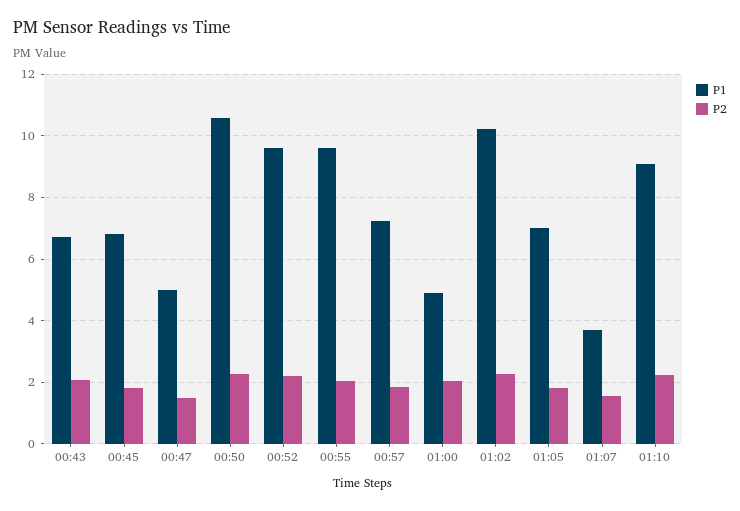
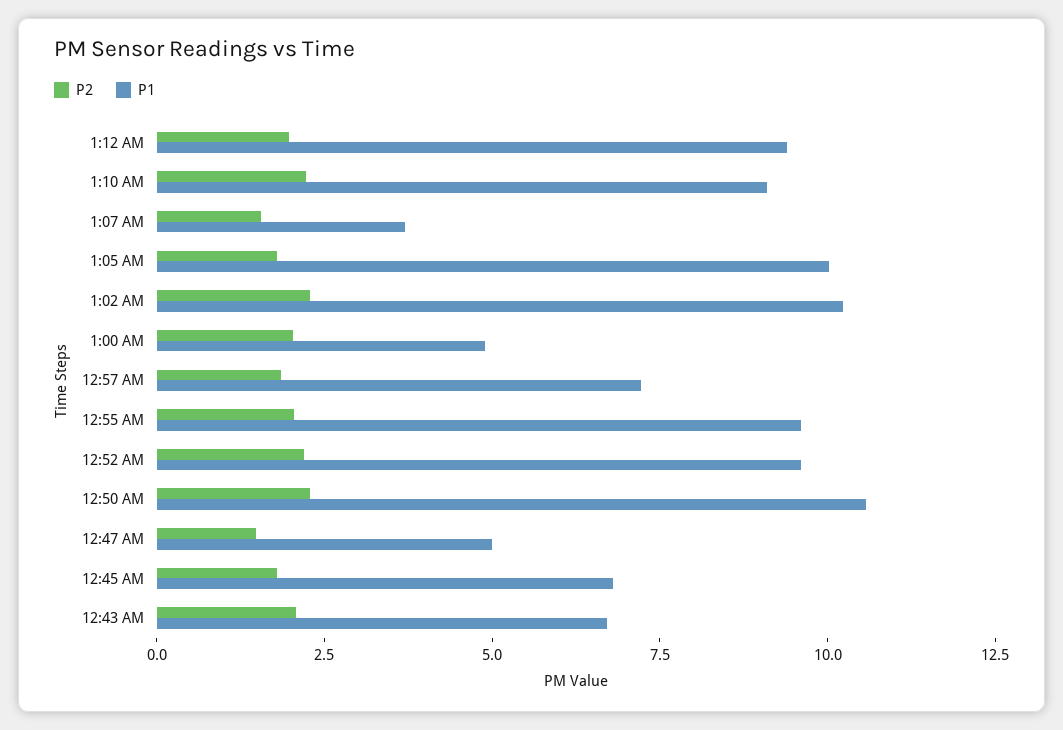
P1, 01:05: 7 -> 10
P2, 1:12 AM: none -> 2
P1, 1:12 AM: none -> 9.5

